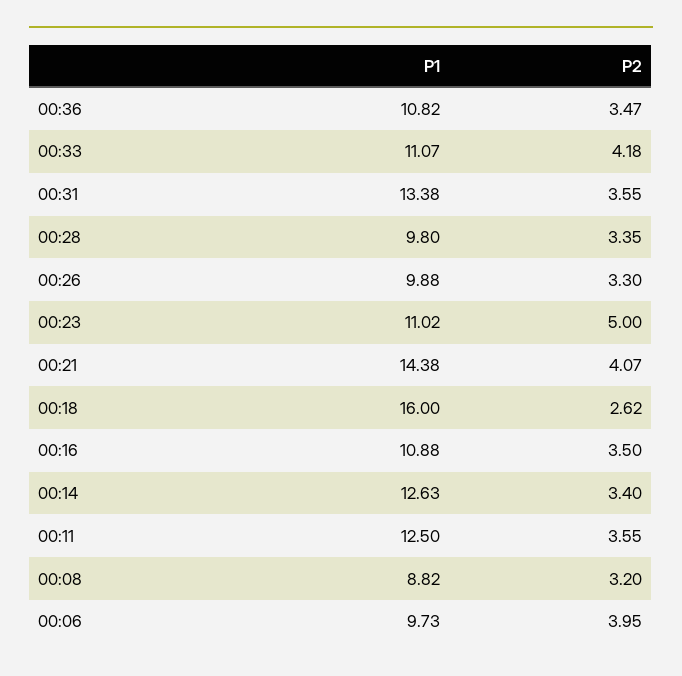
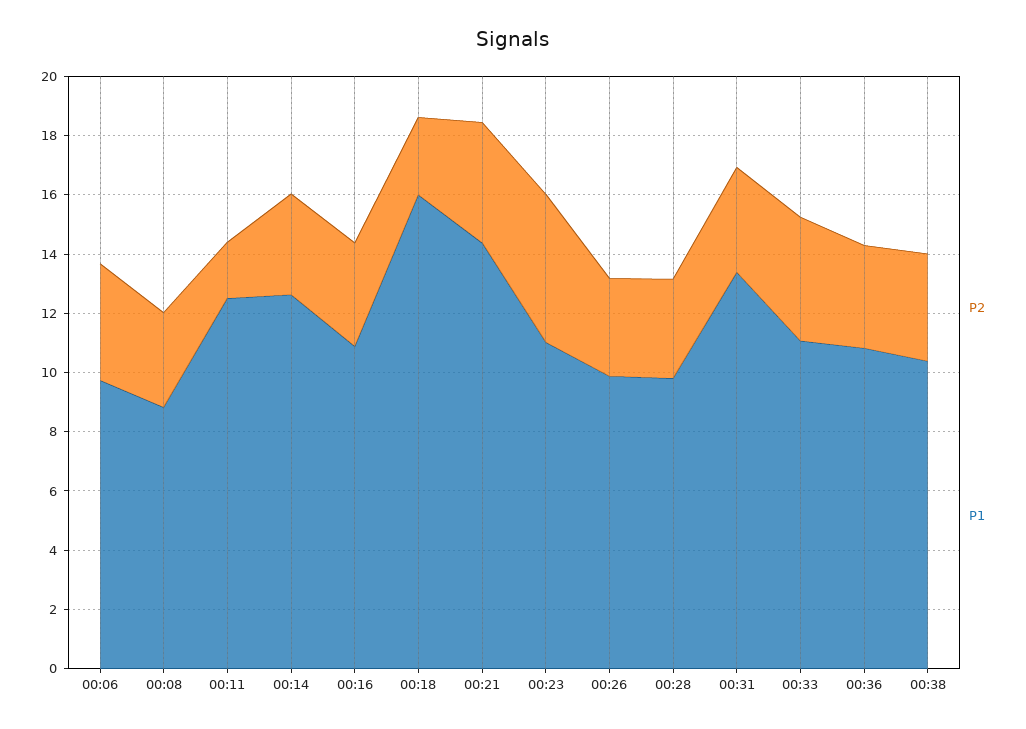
P2, 00:11: 3.55 -> 2
P2, 00:38: none -> 3.5
P1, 00:38: none -> 10.5

